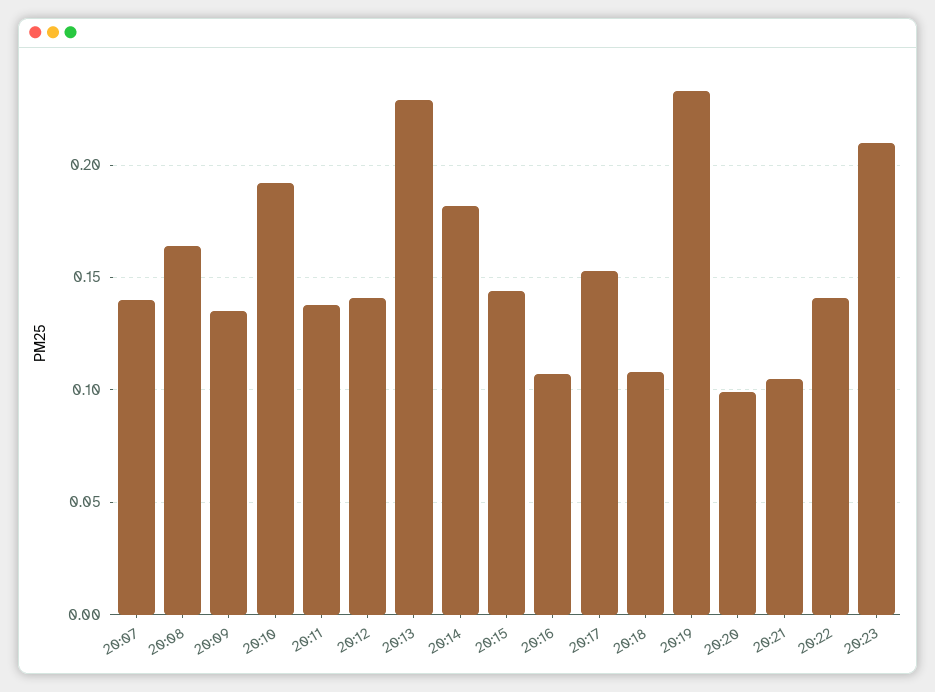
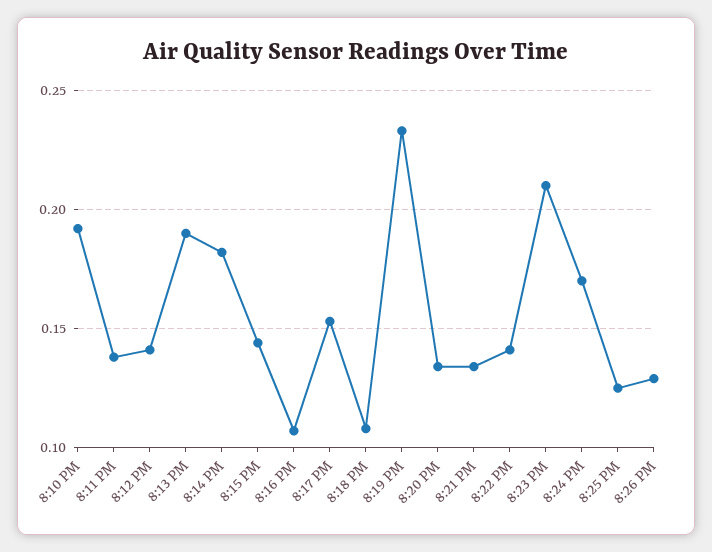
20:07: 0.14 -> none
20:08: 0.165 -> none
20:09: 0.135 -> none
20:13: 0.23 -> 0.19
20:20: 0.1 -> 0.135
20:21: 0.105 -> 0.135
8:24 PM: none -> 0.17
8:25 PM: none -> 0.125
8:26 PM: none -> 0.13

